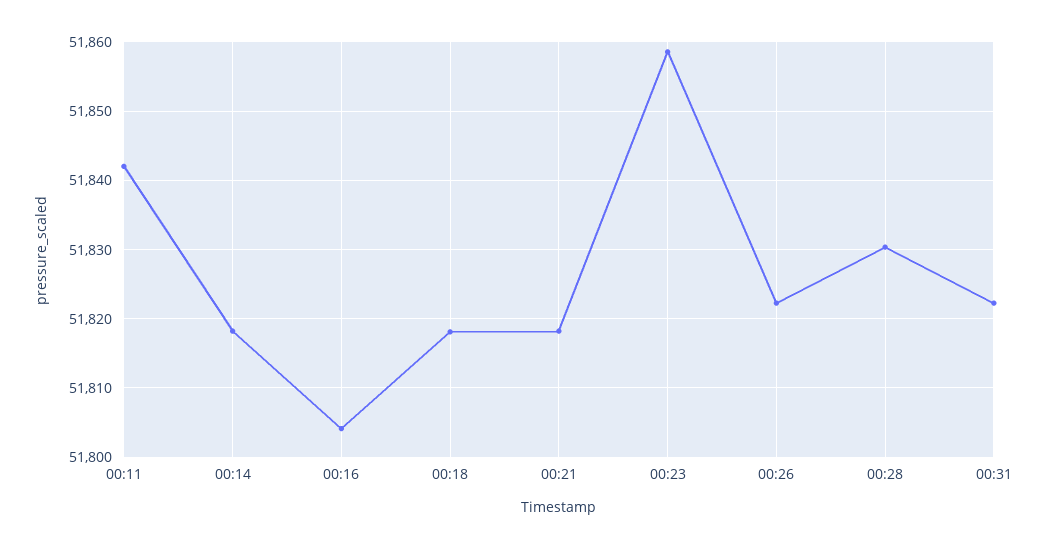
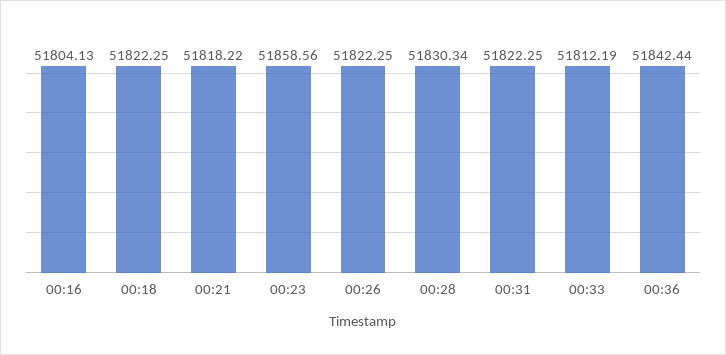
00:11: 51842 -> none
00:14: 51818 -> none
00:18: 51818 -> 51822.25
00:33: none -> 51812.19
00:36: none -> 51842.44

